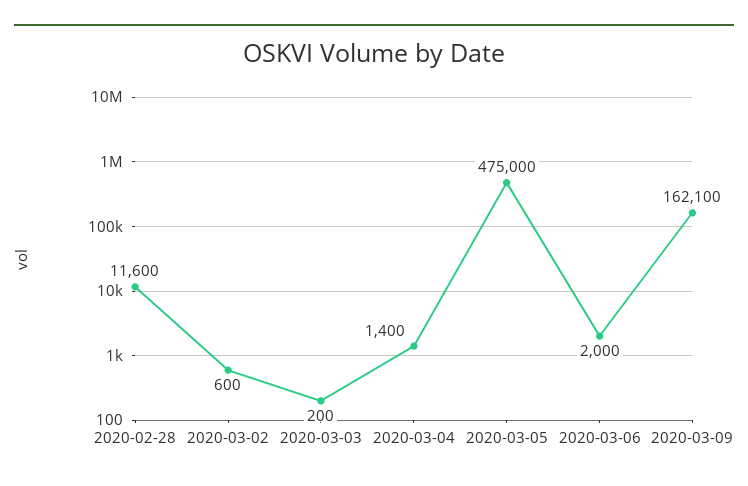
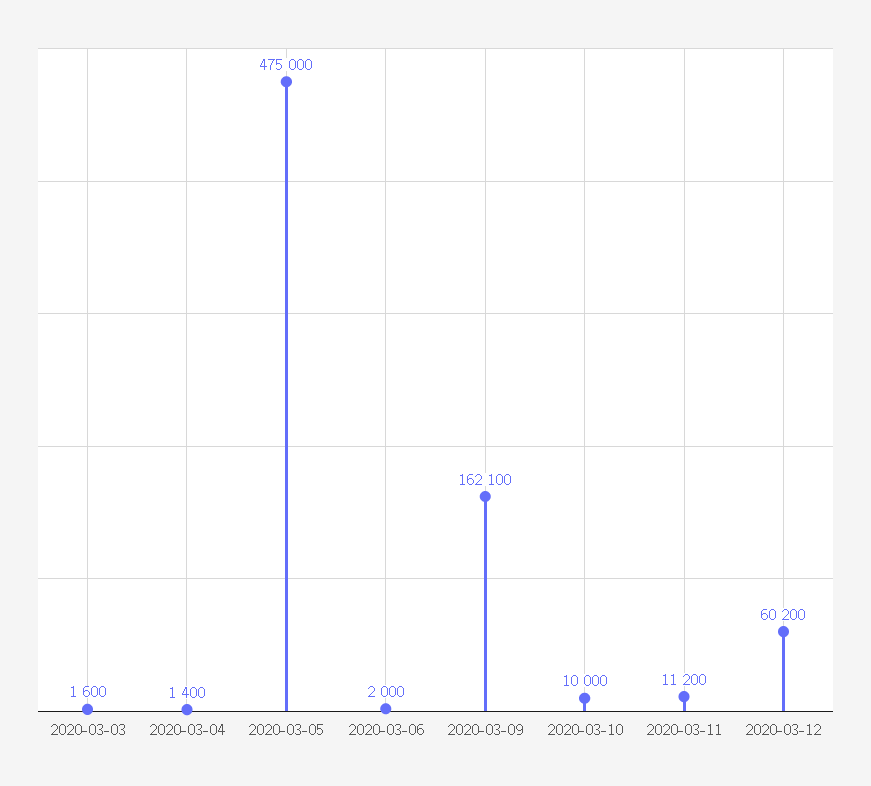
2020-02-28: 11600 -> none
2020-03-02: 600 -> none
2020-03-03: 200 -> 1600
2020-03-10: none -> 10000
2020-03-11: none -> 11200
2020-03-12: none -> 60200

